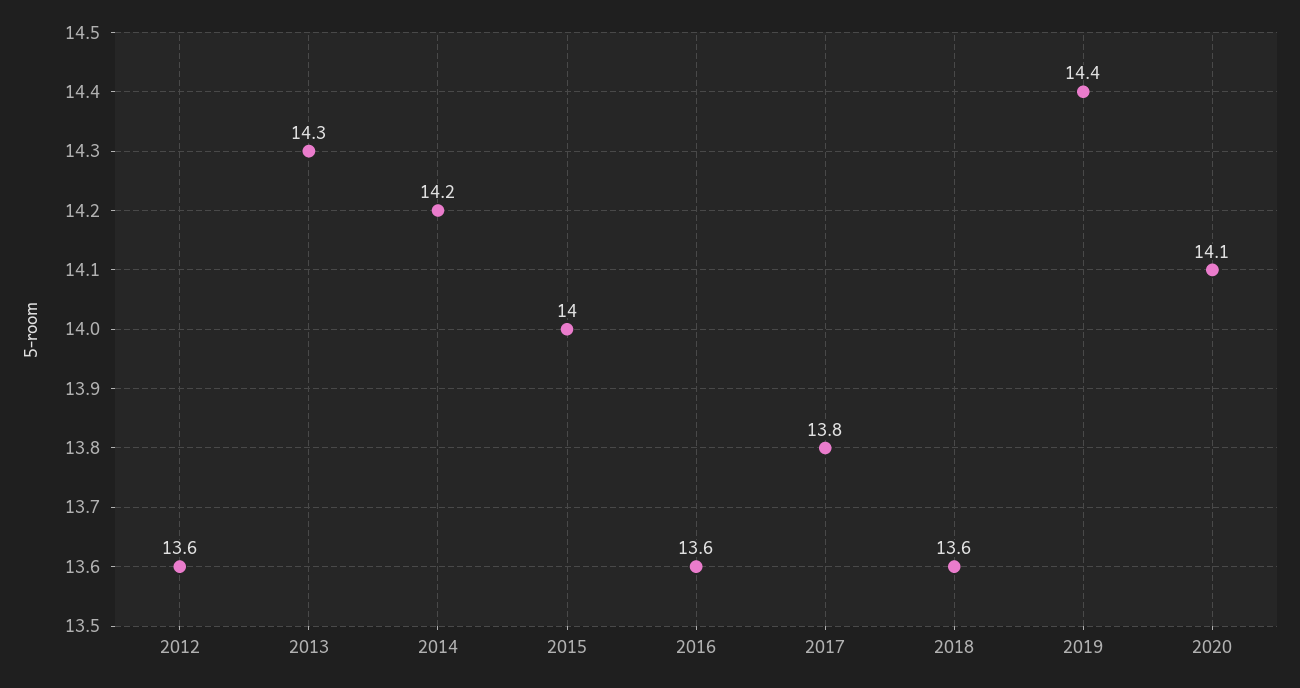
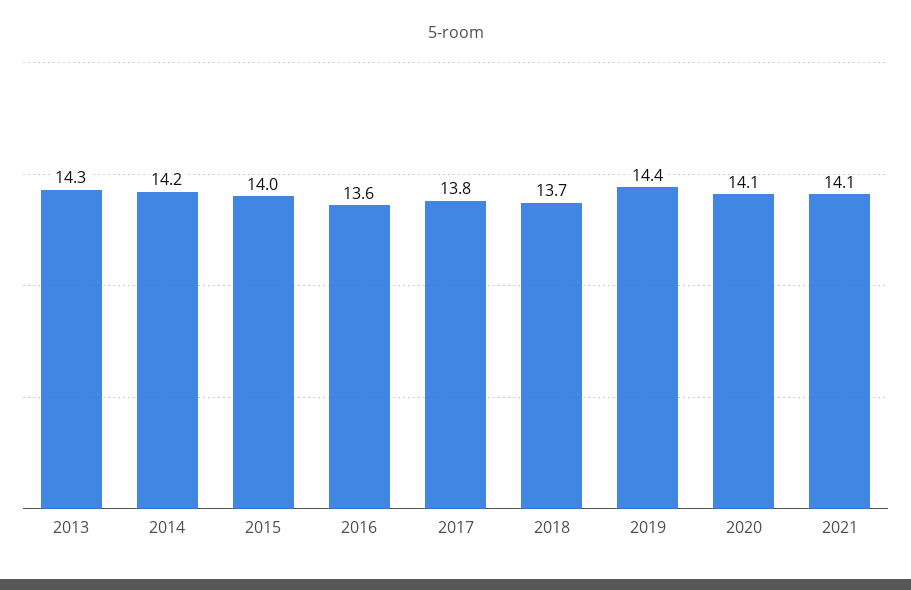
2012: 13.6 -> none
2018: 13.6 -> 13.7
2021: none -> 14.1

